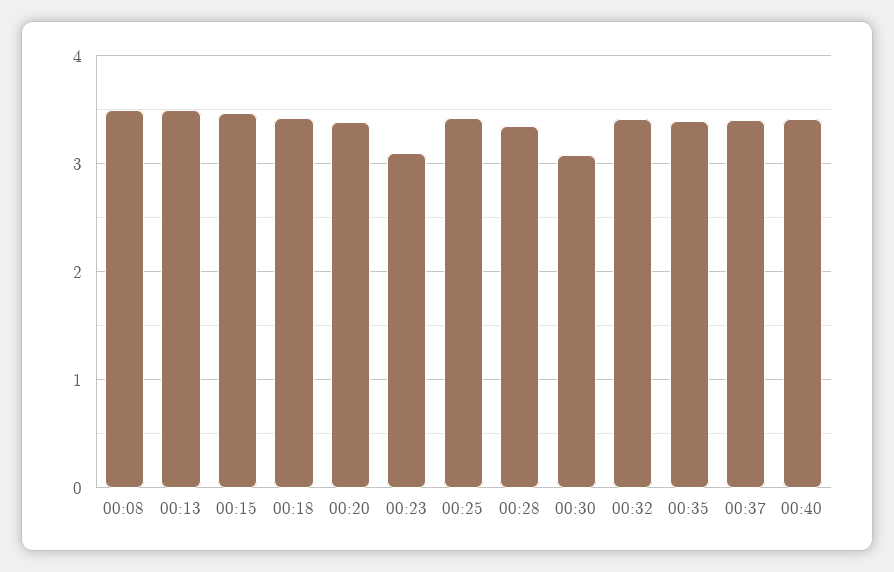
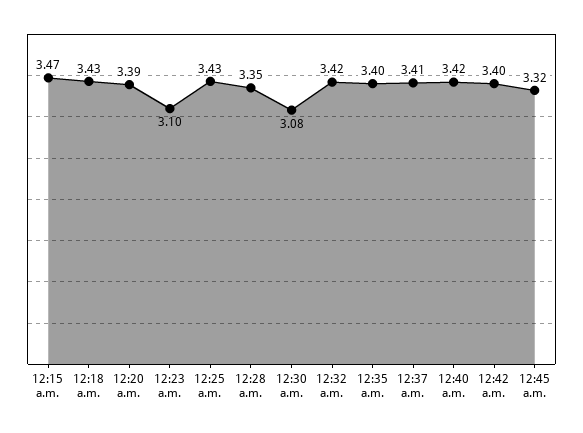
00:08: 3.5 -> none
00:13: 3.5 -> none
12:42 a.m.: none -> 3.4
12:45 a.m.: none -> 3.32

